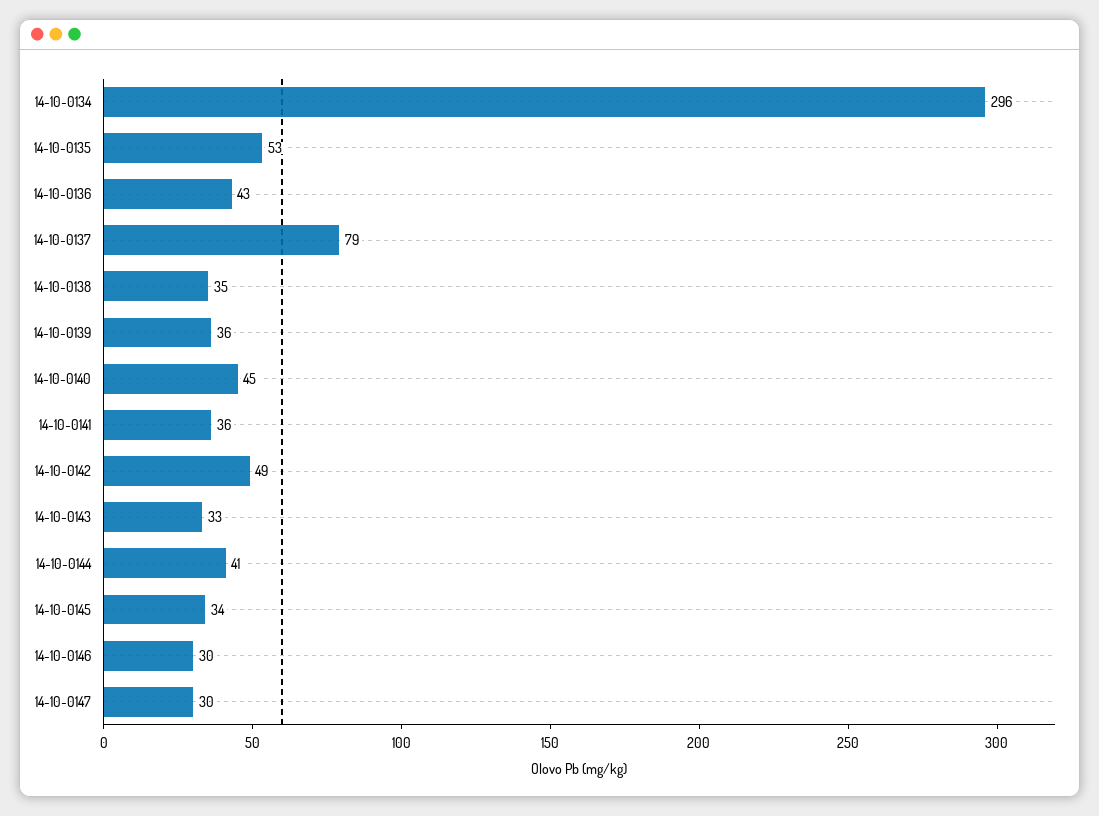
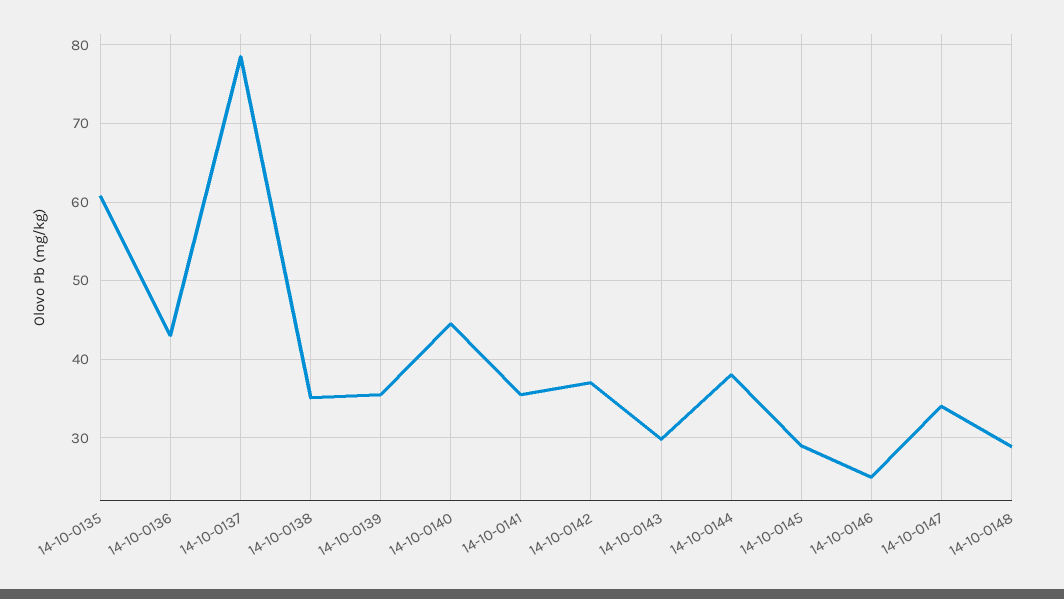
14-10-0134: 296 -> none
14-10-0135: 53 -> 61
14-10-0142: 49 -> 37
14-10-0143: 33 -> 30
14-10-0144: 41 -> 38
14-10-0145: 34 -> 29
14-10-0146: 30 -> 25
14-10-0147: 30 -> 34
14-10-0148: none -> 29

